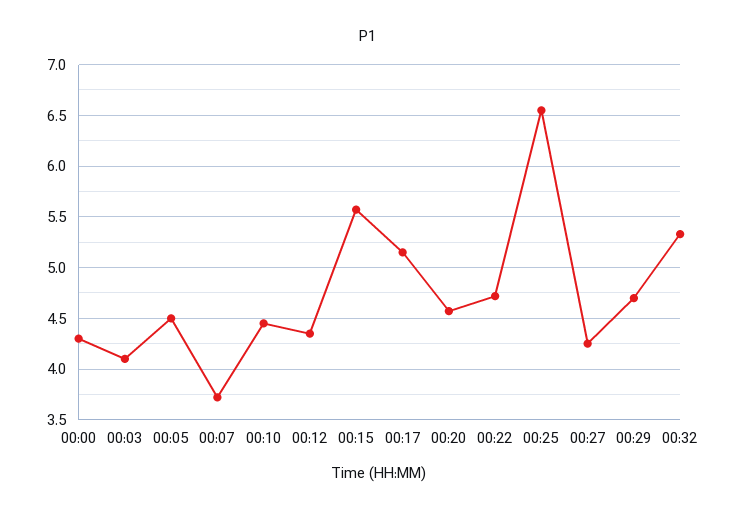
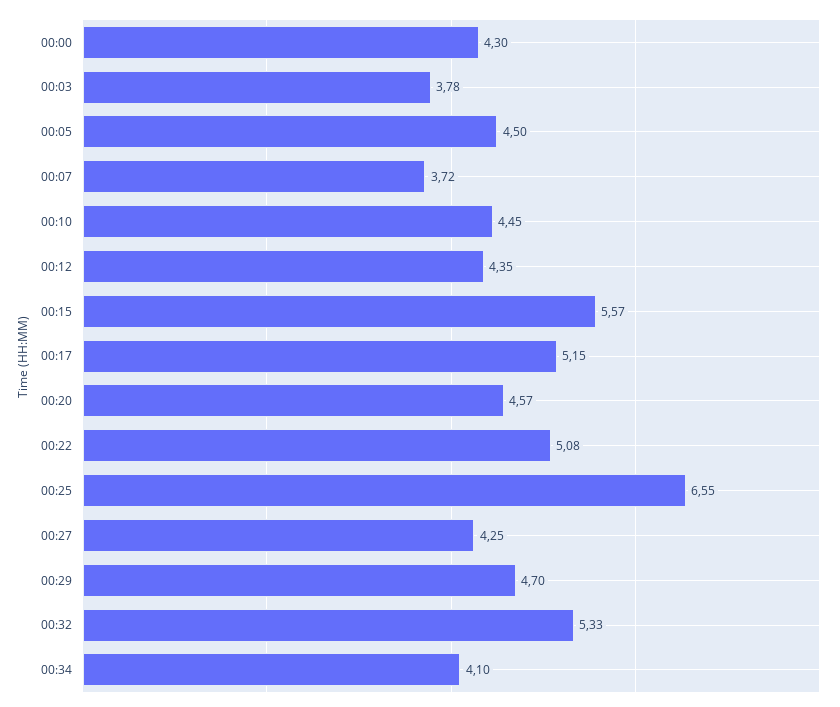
00:03: 4.1 -> 3.78
00:22: 4.7 -> 5.08
00:34: none -> 4.1

